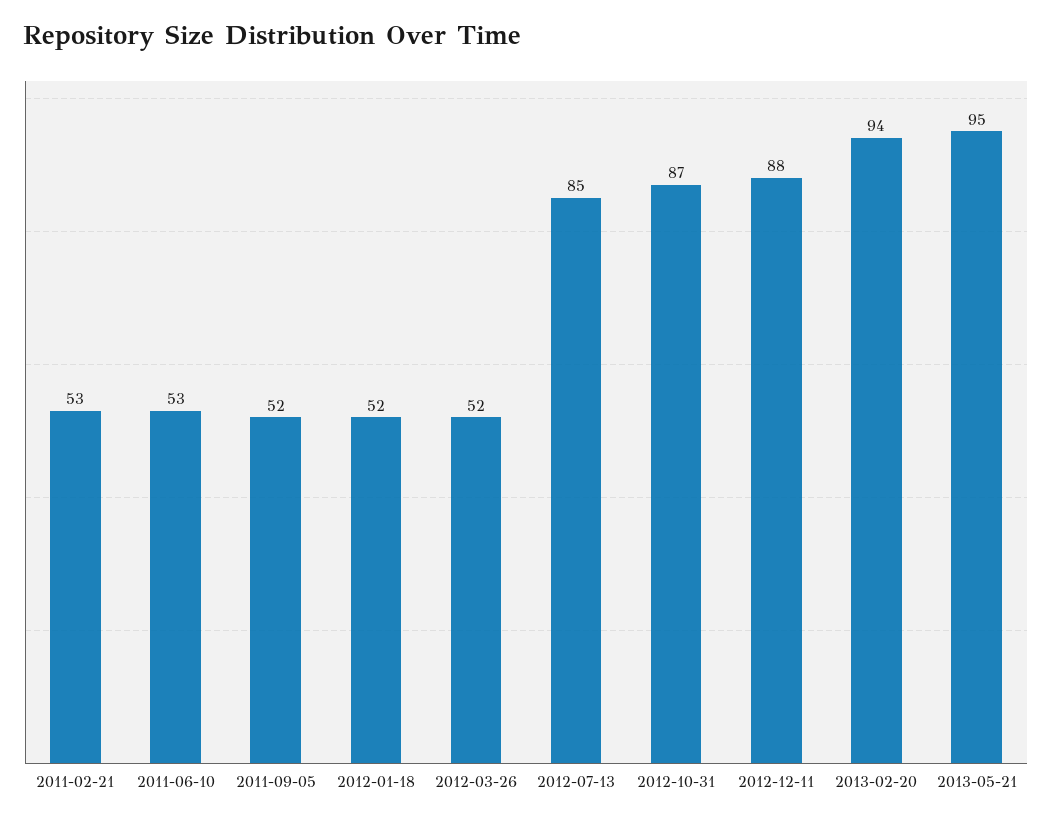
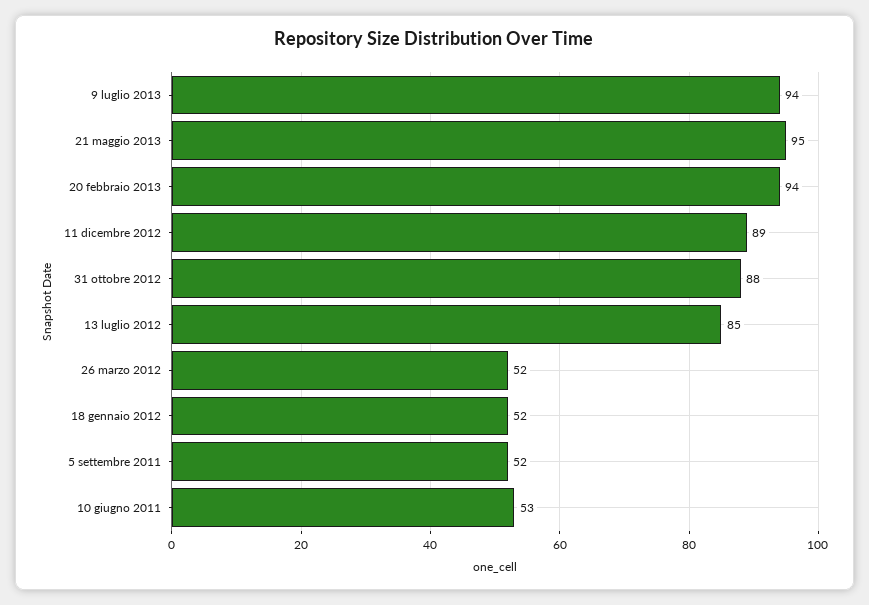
2011-02-21: 53 -> none
2012-10-31: 87 -> 88
2012-12-11: 88 -> 89
9 luglio 2013: none -> 94

